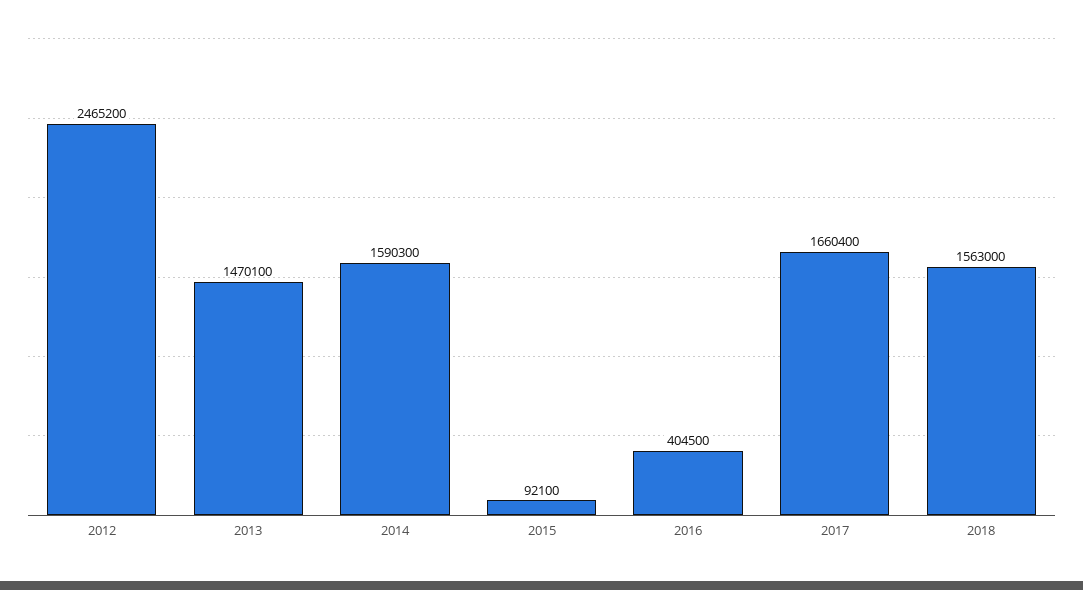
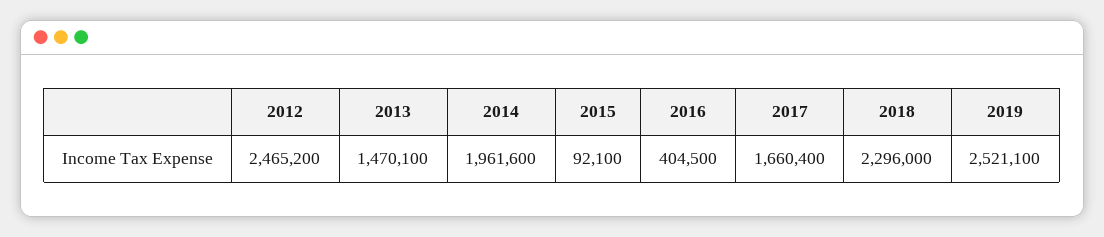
2014: 1590300 -> 1961600
2018: 1563000 -> 2296000
2019: none -> 2521100

